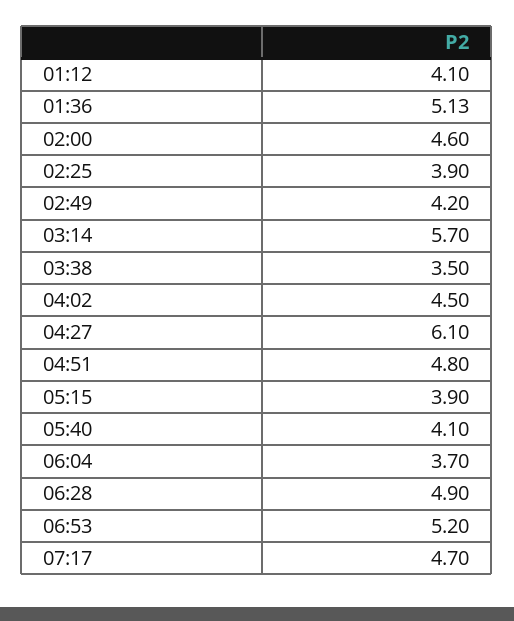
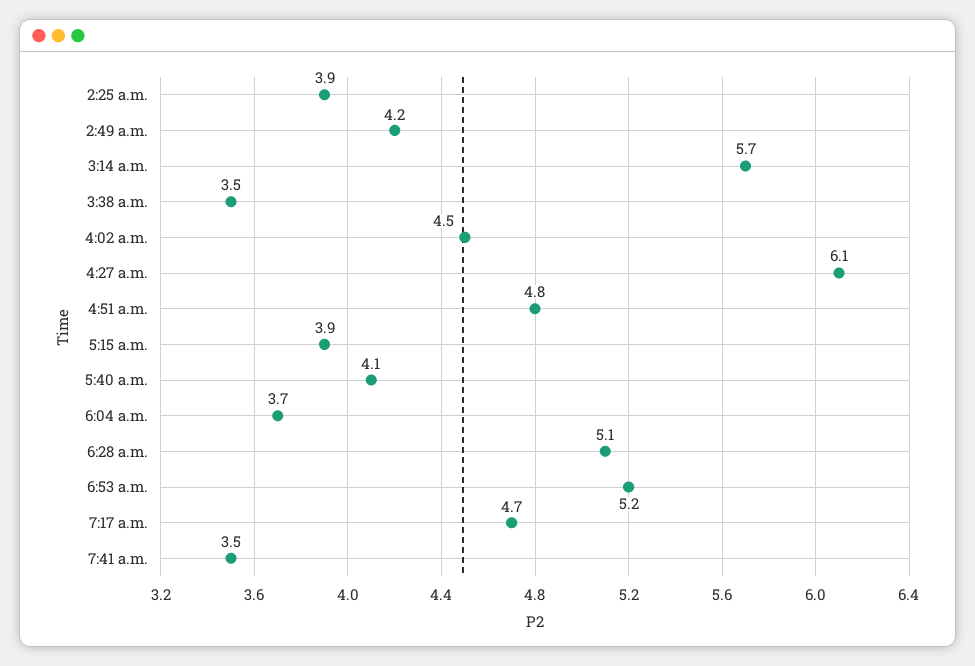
01:12: 4.1 -> none
01:36: 5.13 -> none
02:00: 4.6 -> none
06:28: 4.9 -> 5.1
7:41 a.m.: none -> 3.5

